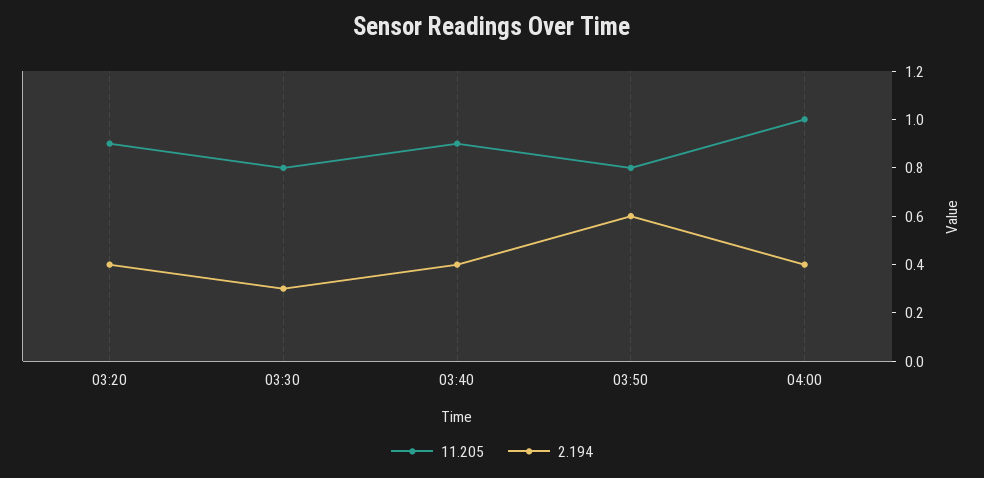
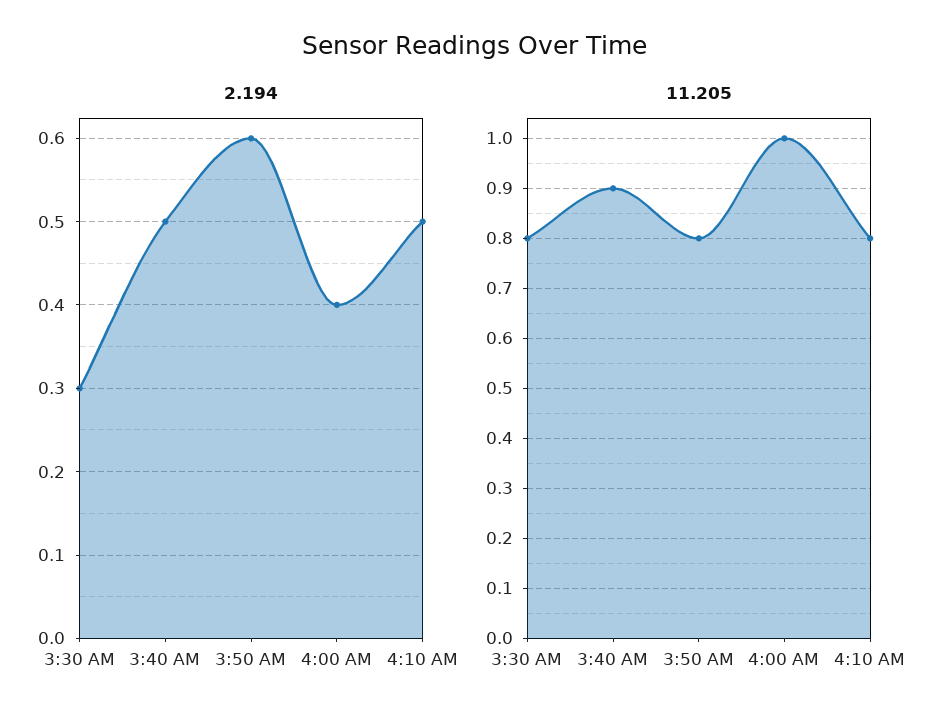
11.205, 03:20: 0.9 -> none
2.194, 03:20: 0.4 -> none
2.194, 03:40: 0.4 -> 0.5
2.194, 4:10 AM: none -> 0.5
11.205, 4:10 AM: none -> 0.8

